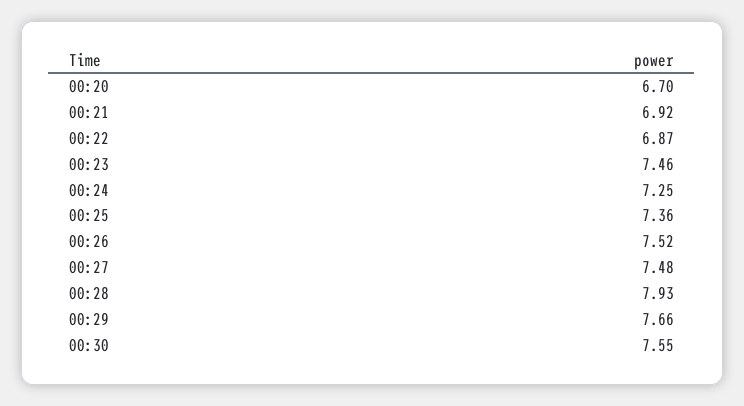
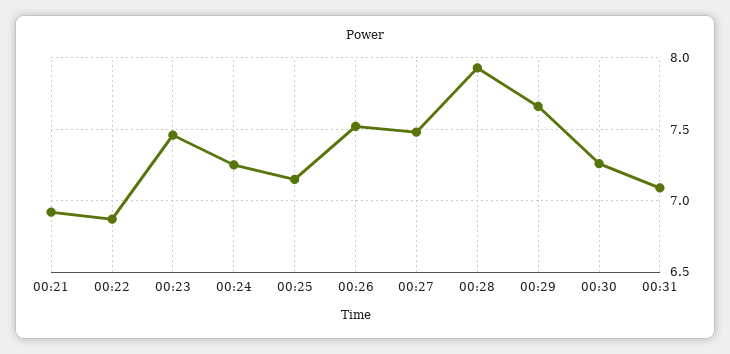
00:20: 6.7 -> none
00:25: 7.36 -> 7.15
00:30: 7.55 -> 7.25
00:31: none -> 7.1

